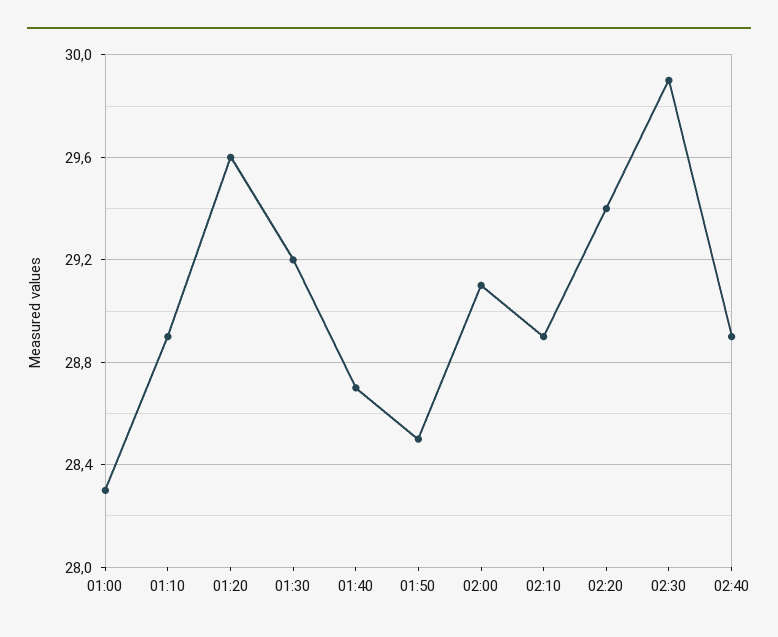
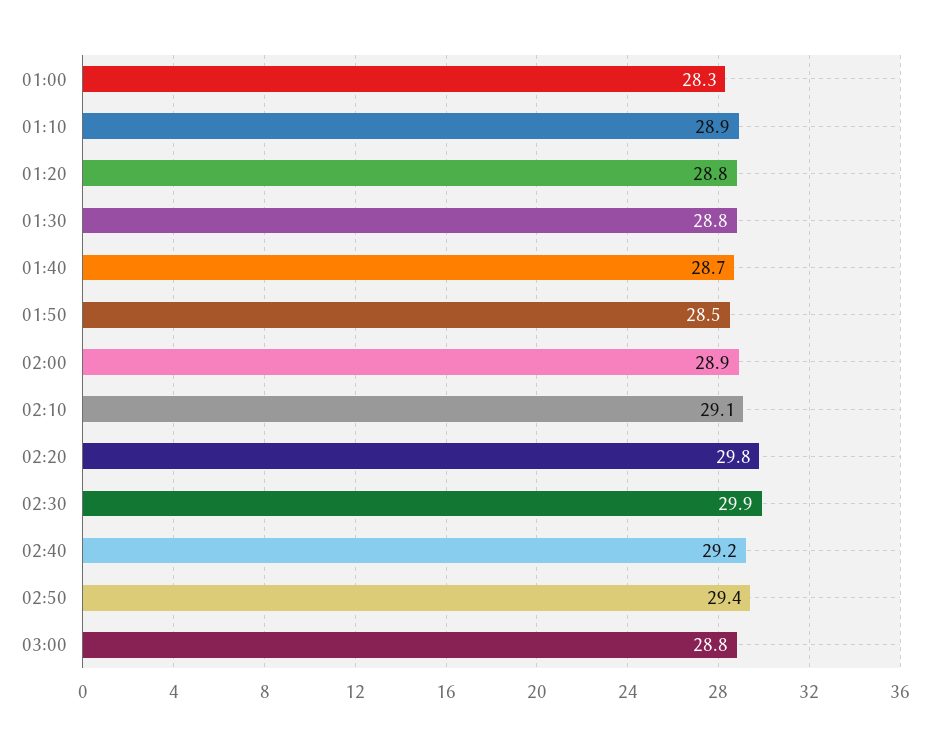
01:20: 29.6 -> 28.8
01:30: 29.2 -> 28.8
02:00: 29.1 -> 28.9
02:10: 28.9 -> 29.1
02:20: 29.4 -> 29.8
02:40: 28.9 -> 29.2
02:50: none -> 29.4
03:00: none -> 28.8

